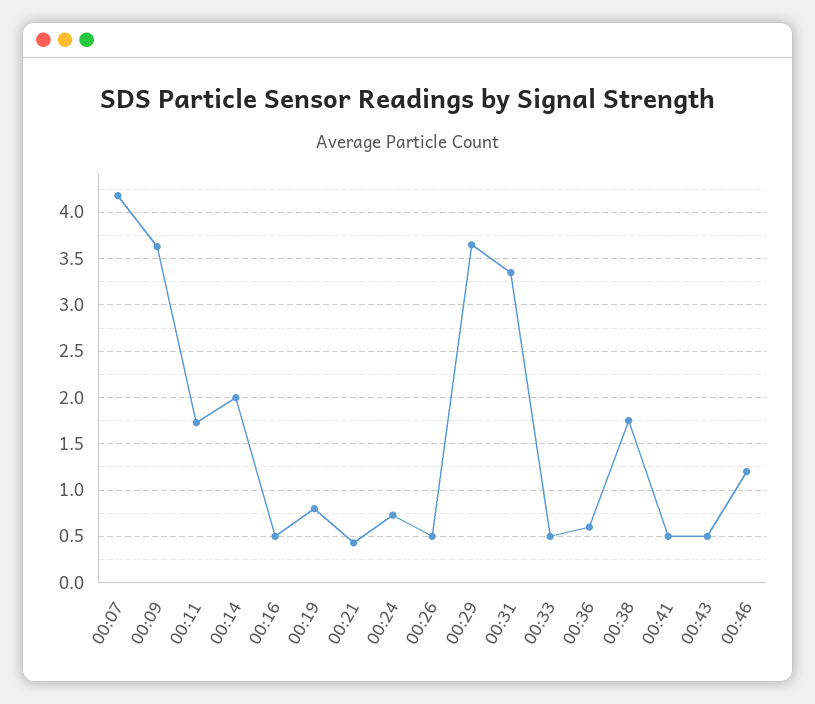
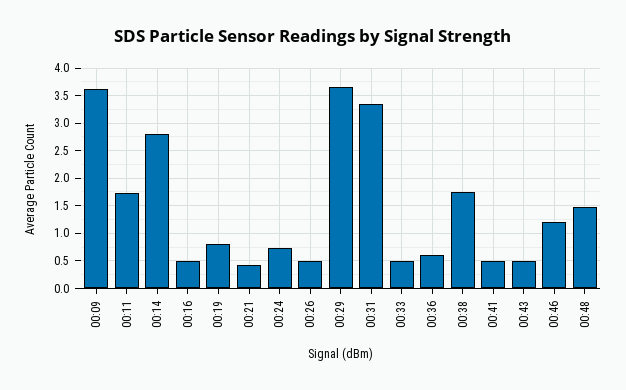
00:07: 4.2 -> none
00:14: 2 -> 2.75
00:48: none -> 1.5

